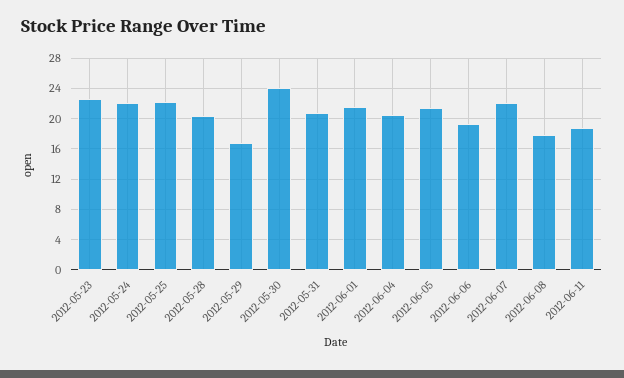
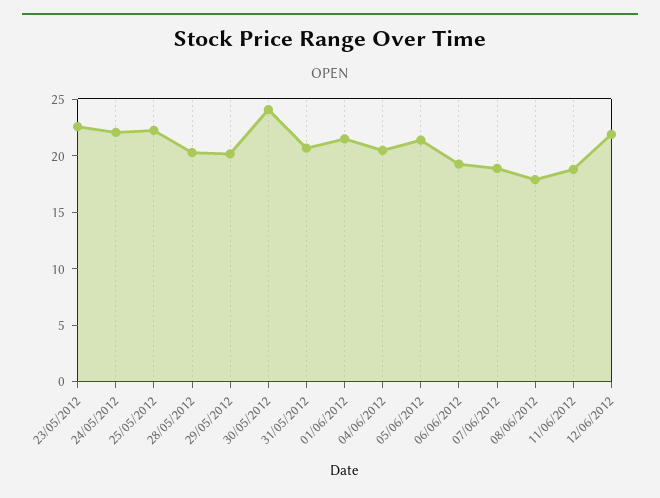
2012-05-29: 17 -> 20
2012-06-07: 22 -> 19
12/06/2012: none -> 22

